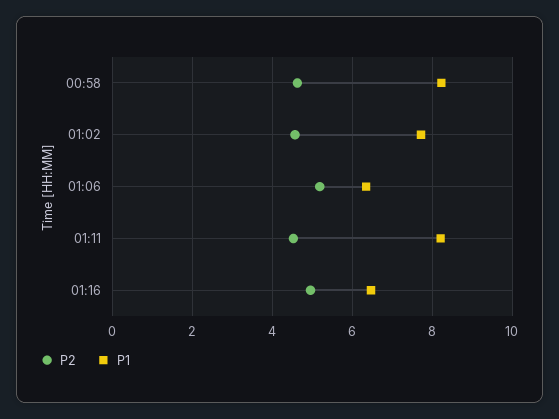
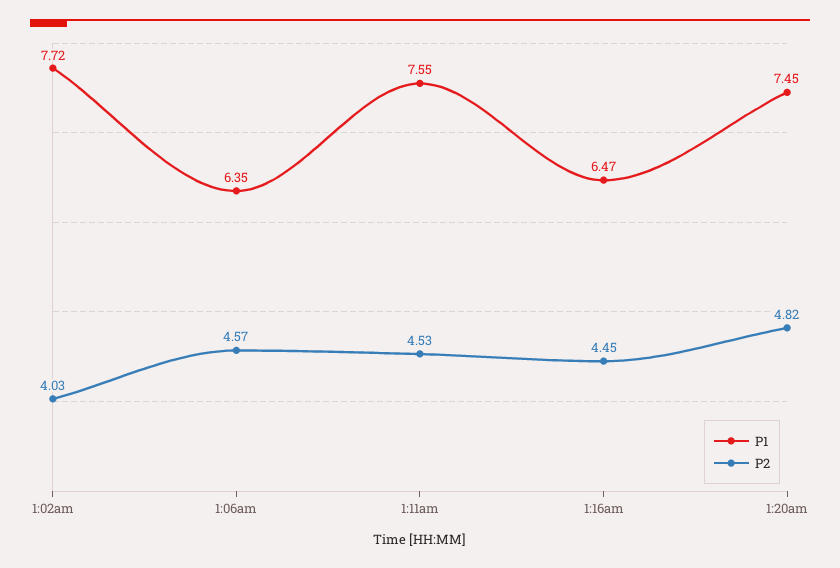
P2, 00:58: 4.6 -> none
P1, 00:58: 8.2 -> none
P2, 01:02: 4.6 -> 4.03
P2, 01:06: 5.2 -> 4.57
P1, 01:11: 8.2 -> 7.55
P2, 01:16: 5 -> 4.45
P1, 1:20am: none -> 7.45
P2, 1:20am: none -> 4.82

